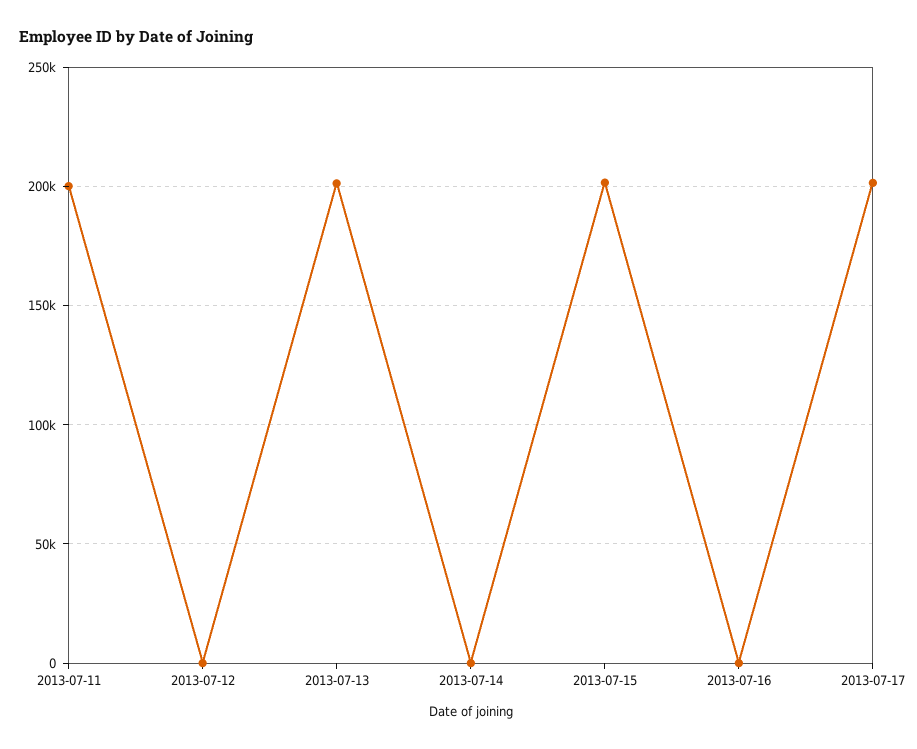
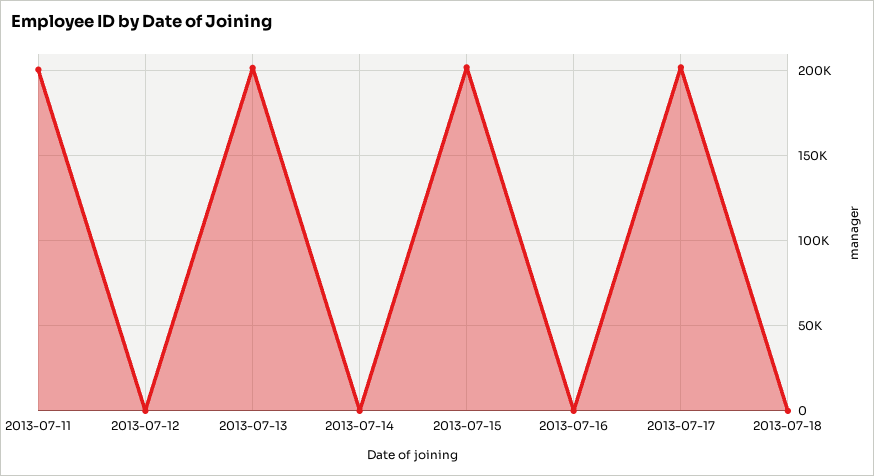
2013-07-18: none -> 0

